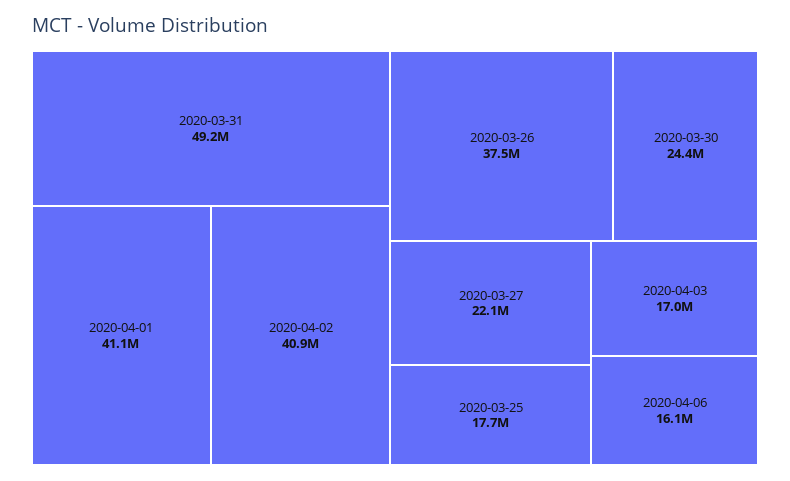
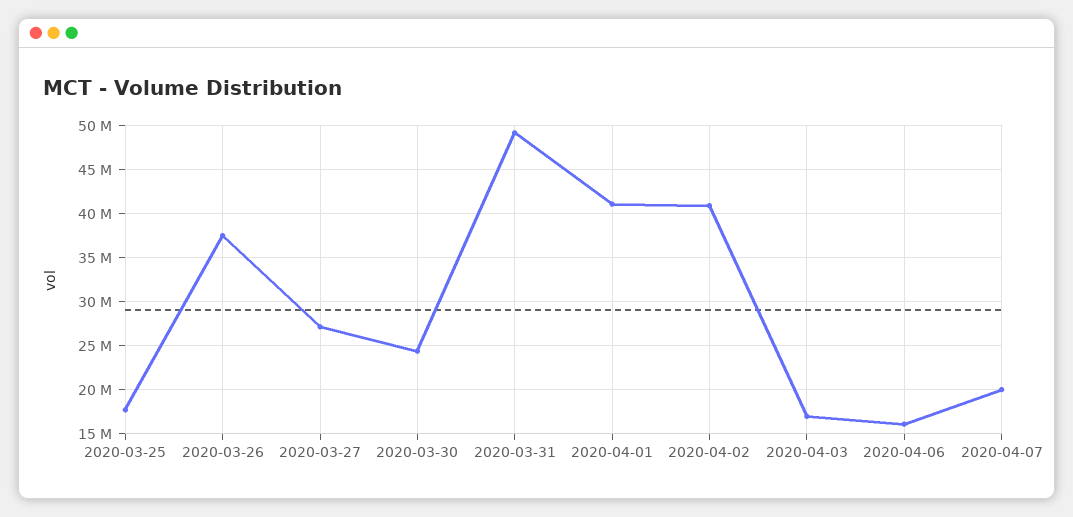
2020-03-27: 22100000 -> 27000000
2020-04-07: none -> 20000000

